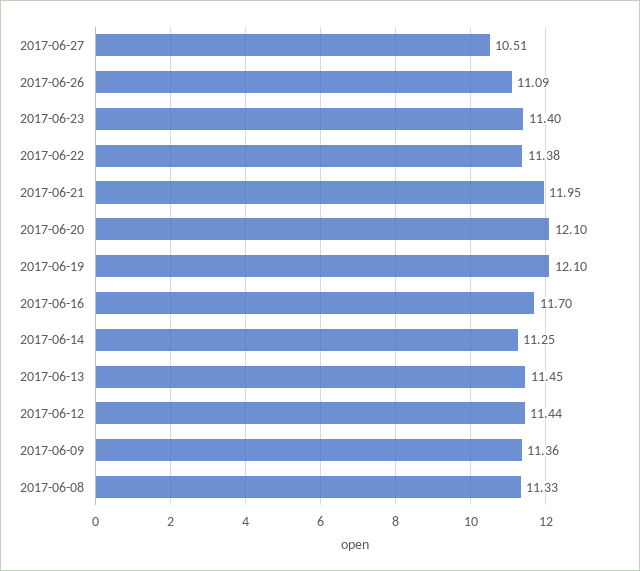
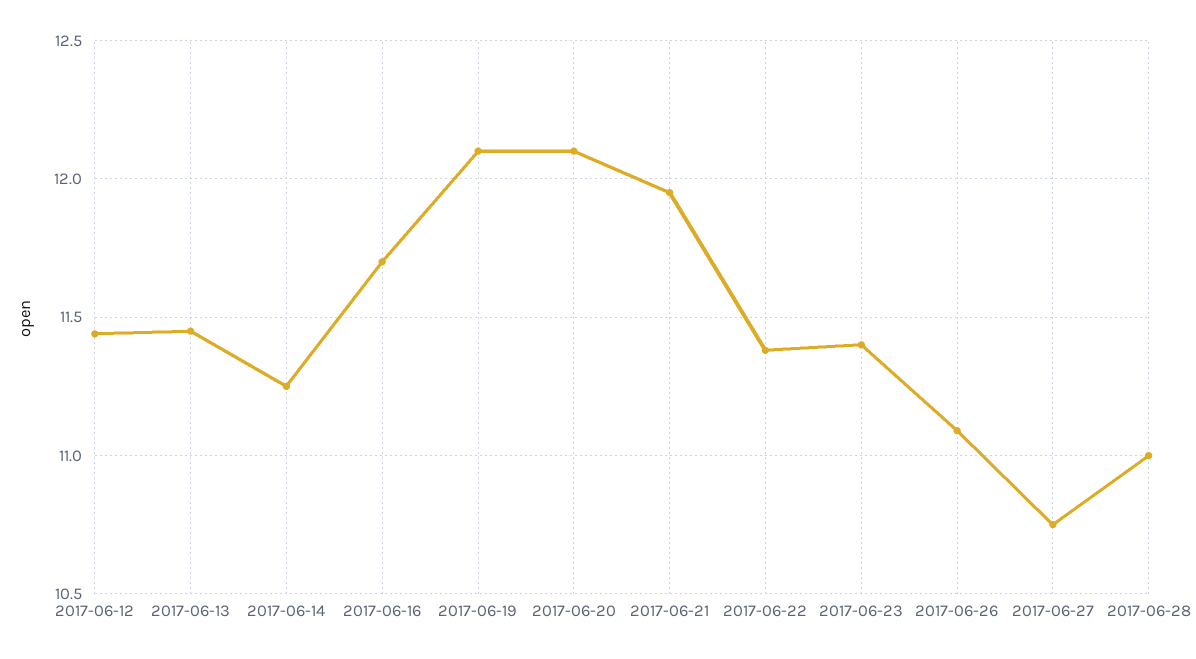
2017-06-27: 10.51 -> 10.75
2017-06-09: 11.36 -> none
2017-06-08: 11.33 -> none
2017-06-28: none -> 11

